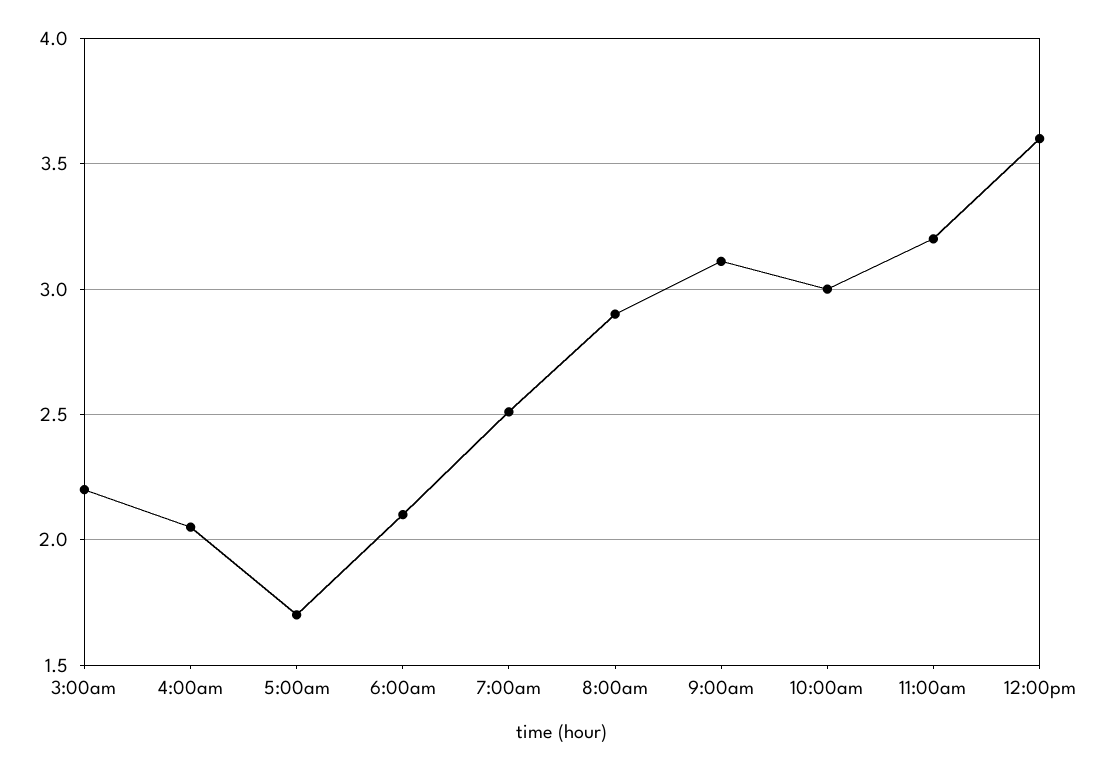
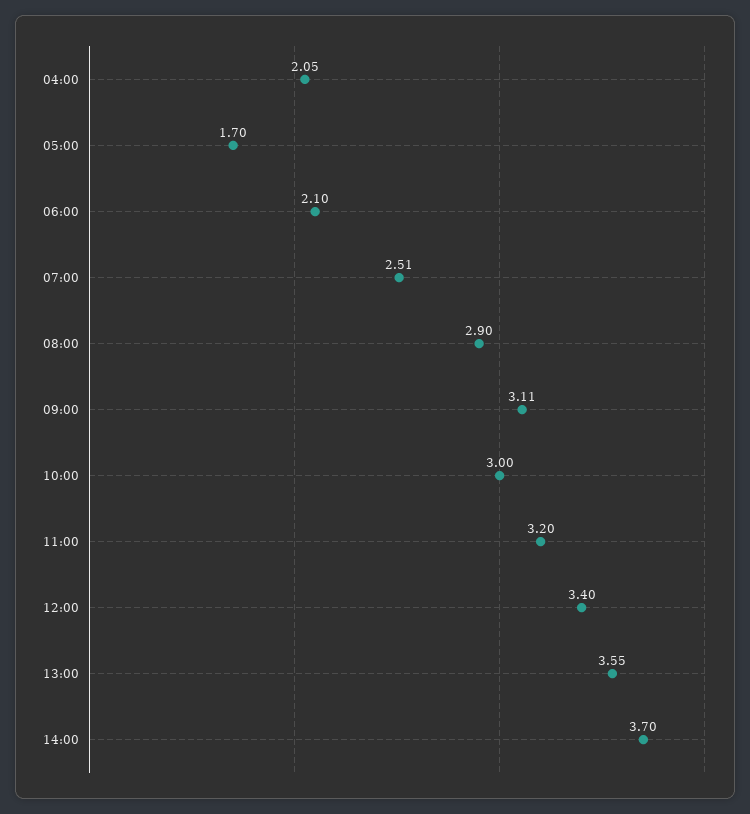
3:00am: 2.2 -> none
12:00pm: 3.6 -> 3.4
13:00: none -> 3.55
14:00: none -> 3.7

